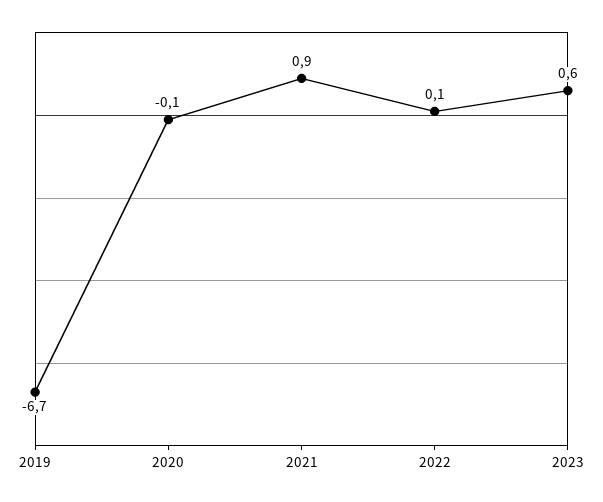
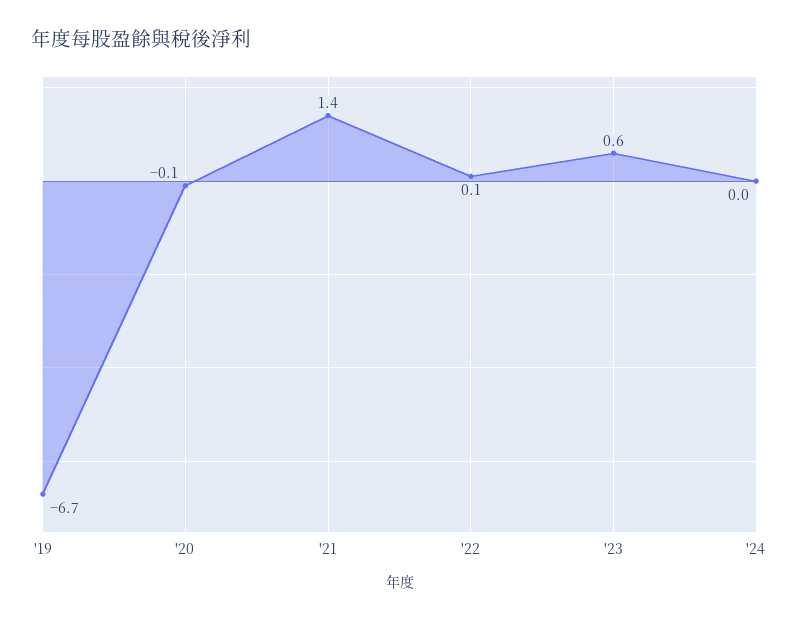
2021: 0.9 -> 1.4
'24: none -> 0

